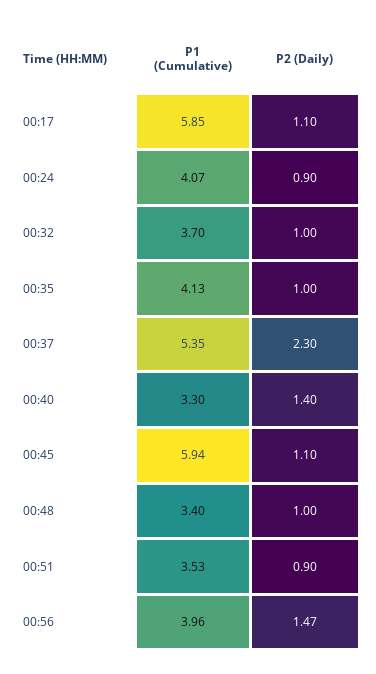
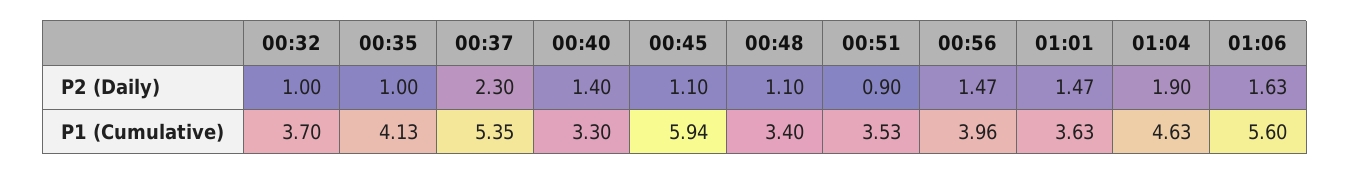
P1 (Cumulative), 00:17: 5.85 -> none
P2 (Daily), 00:17: 1.1 -> none
P1 (Cumulative), 00:24: 4.07 -> none
P2 (Daily), 00:24: 0.9 -> none
P2 (Daily), 00:48: 1 -> 1.1
P2 (Daily), 01:01: none -> 1.47
P2 (Daily), 01:04: none -> 1.9
P2 (Daily), 01:06: none -> 1.63
P1 (Cumulative), 01:01: none -> 3.63
P1 (Cumulative), 01:04: none -> 4.63
P1 (Cumulative), 01:06: none -> 5.6

